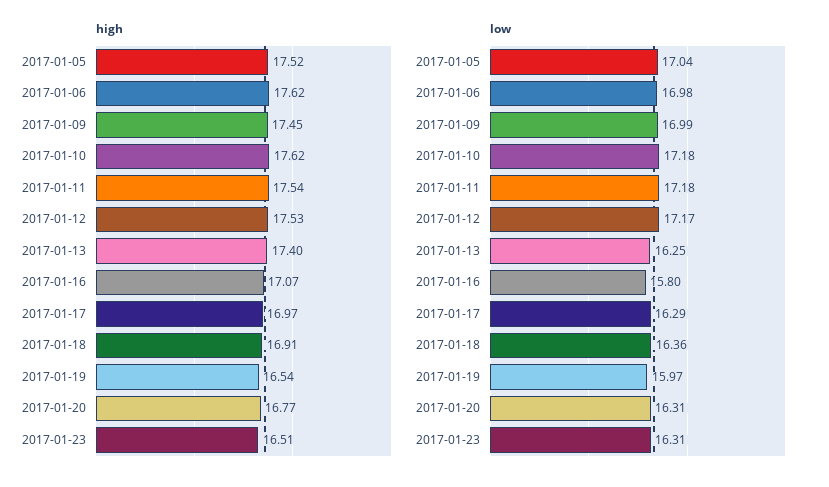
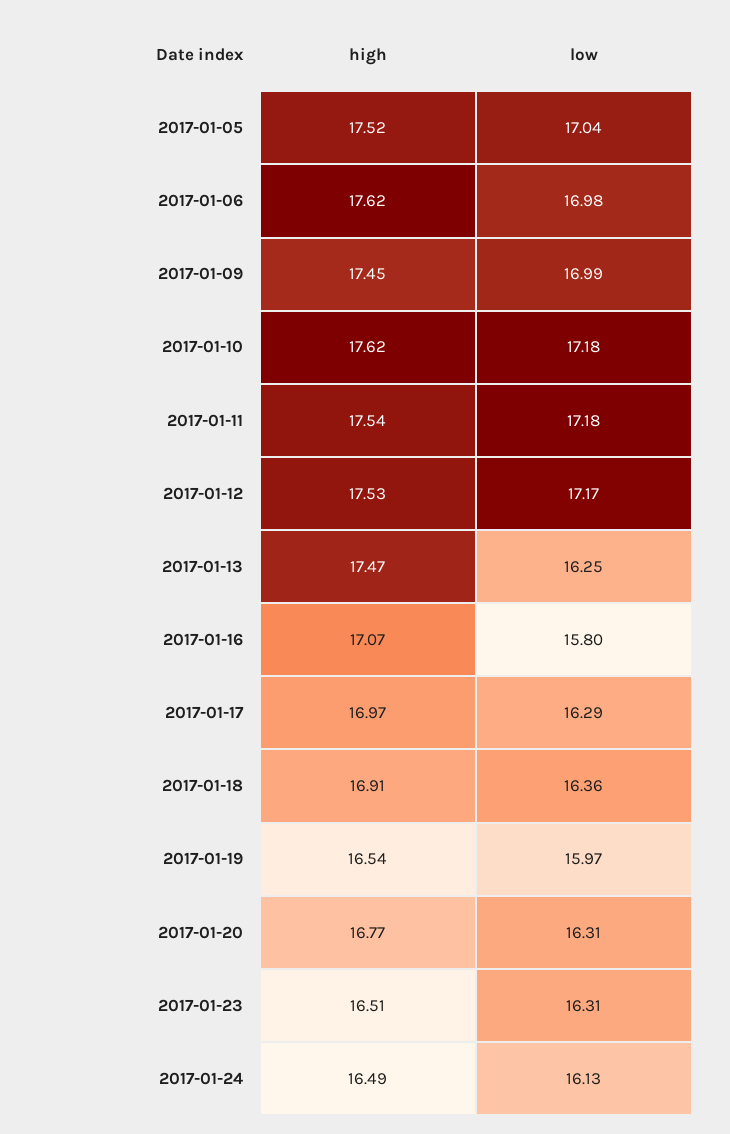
high, 2017-01-13: 17.4 -> 17.47
high, 2017-01-24: none -> 16.49
low, 2017-01-24: none -> 16.13

